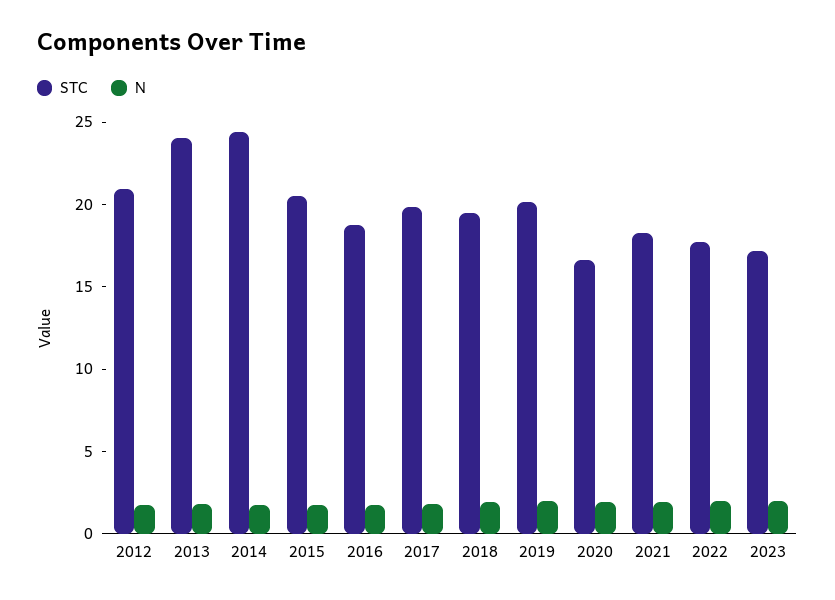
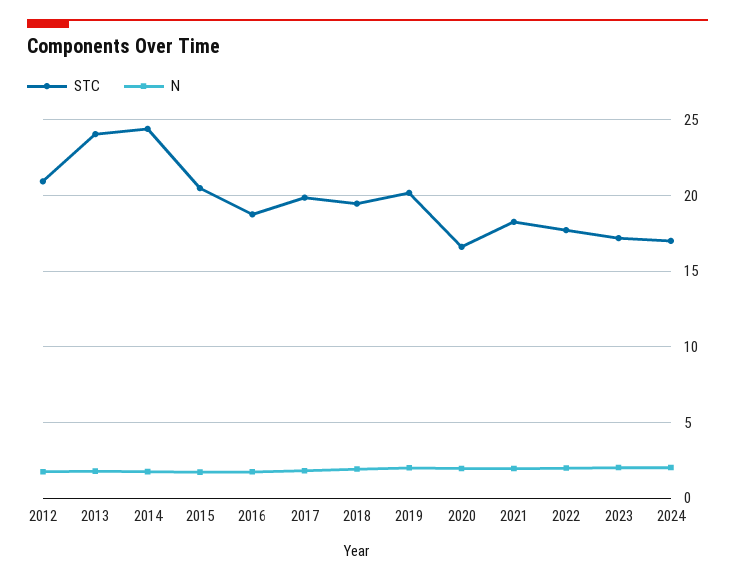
STC, 2024: none -> 17
N, 2024: none -> 2

